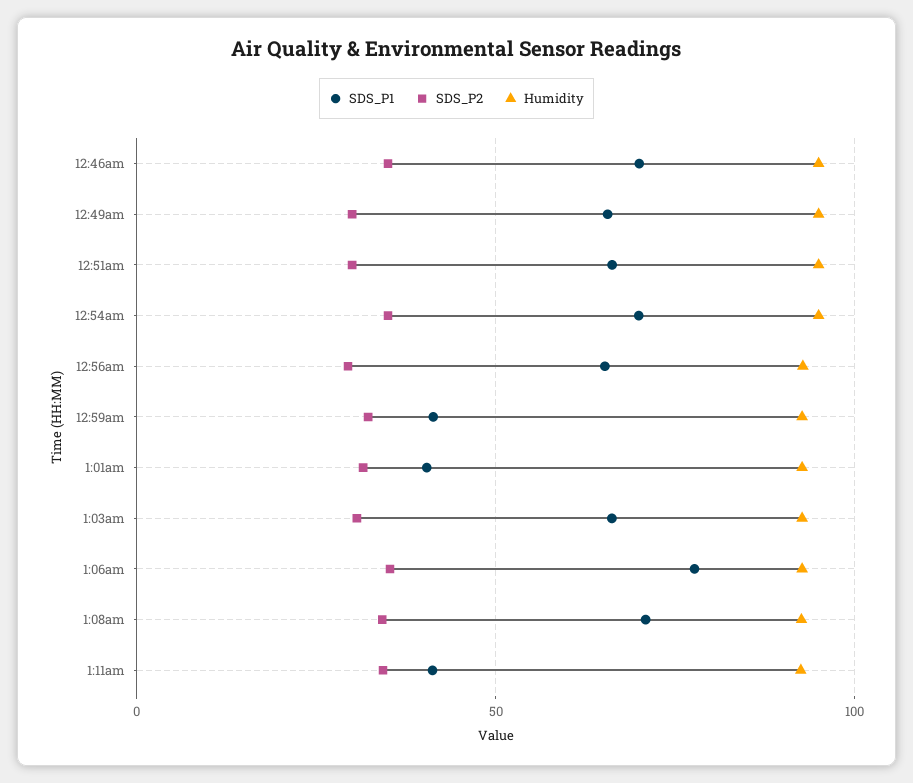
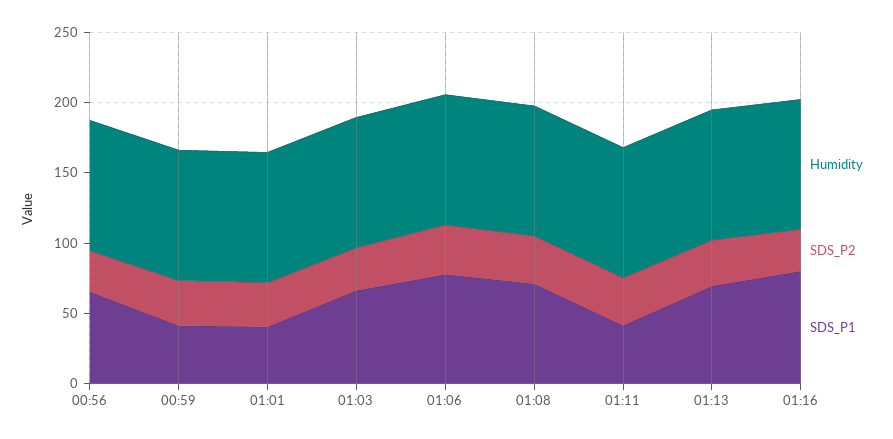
SDS_P1, 12:46am: 70 -> none
SDS_P2, 12:46am: 35 -> none
Humidity, 12:46am: 95 -> none
SDS_P1, 12:49am: 65 -> none
SDS_P2, 12:49am: 30 -> none
Humidity, 12:49am: 95 -> none
SDS_P1, 12:51am: 65 -> none
SDS_P2, 12:51am: 30 -> none
Humidity, 12:51am: 95 -> none
SDS_P1, 12:54am: 70 -> none
SDS_P2, 12:54am: 35 -> none
Humidity, 12:54am: 95 -> none
Humidity, 01:13: none -> 90
SDS_P2, 01:13: none -> 30
SDS_P1, 01:13: none -> 70
Humidity, 01:16: none -> 90
SDS_P2, 01:16: none -> 30
SDS_P1, 01:16: none -> 80

